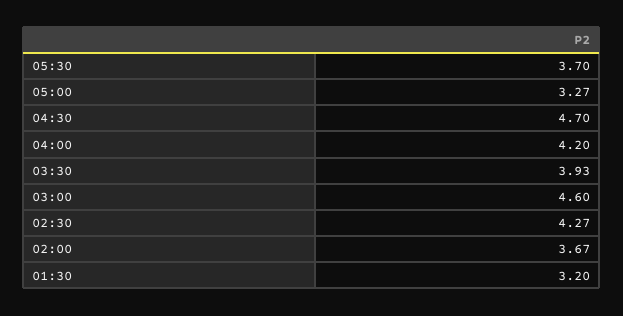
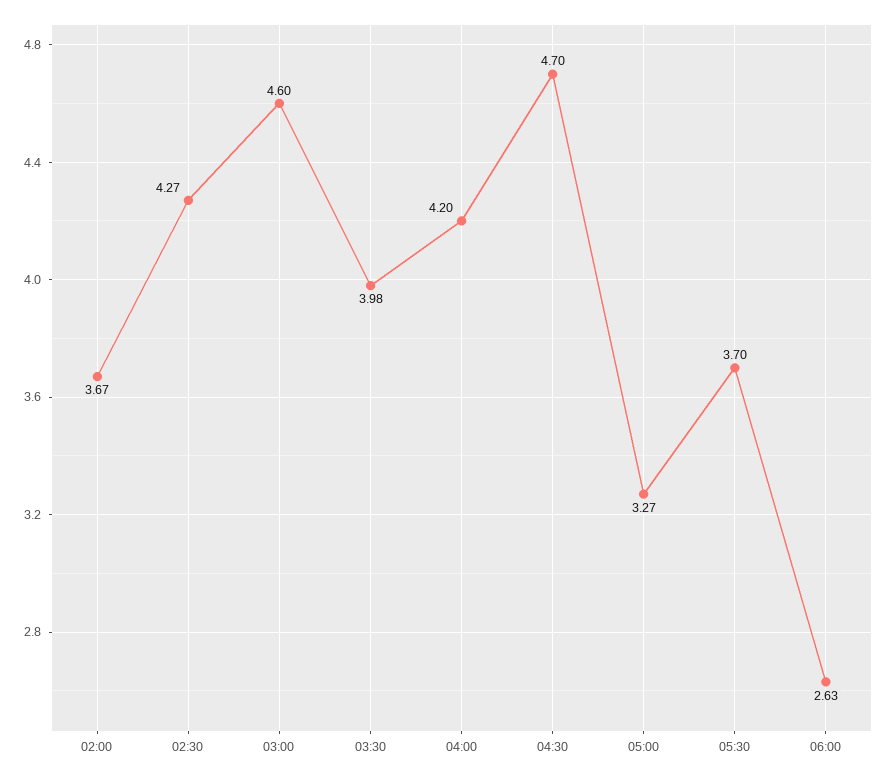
03:30: 3.93 -> 3.98
01:30: 3.2 -> none
06:00: none -> 2.63

